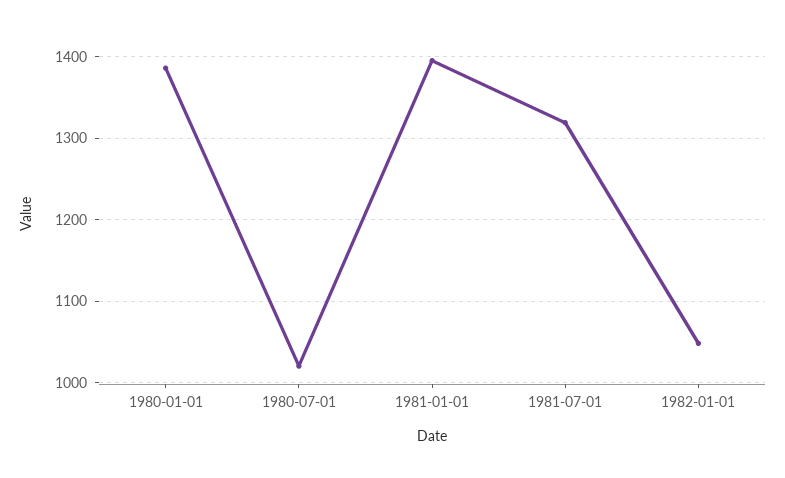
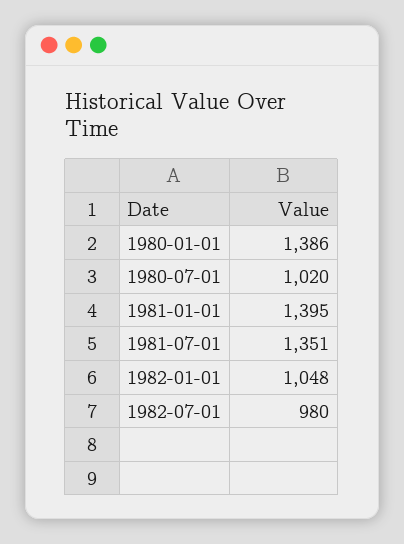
1981-07-01: 1320 -> 1351
1982-07-01: none -> 980

